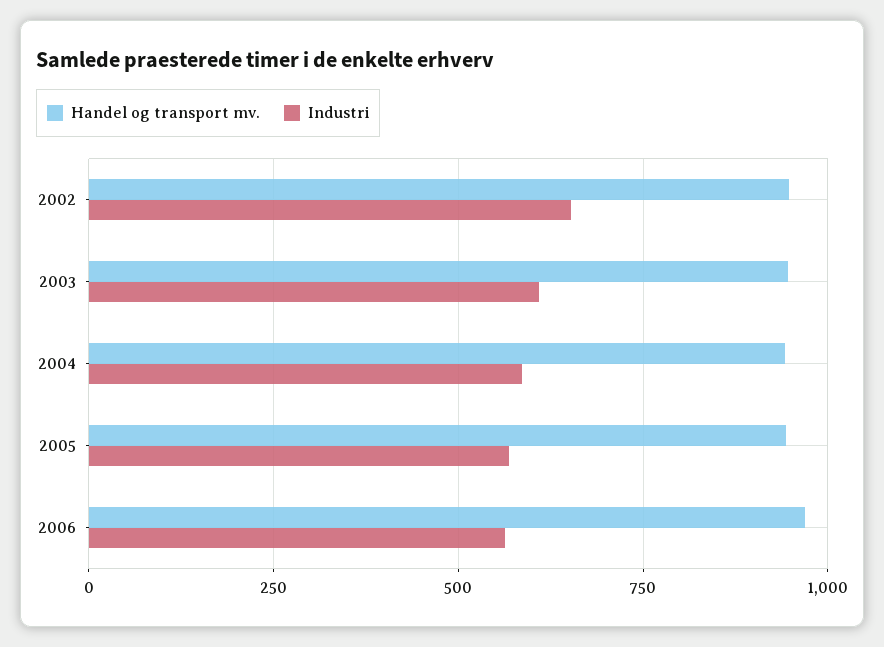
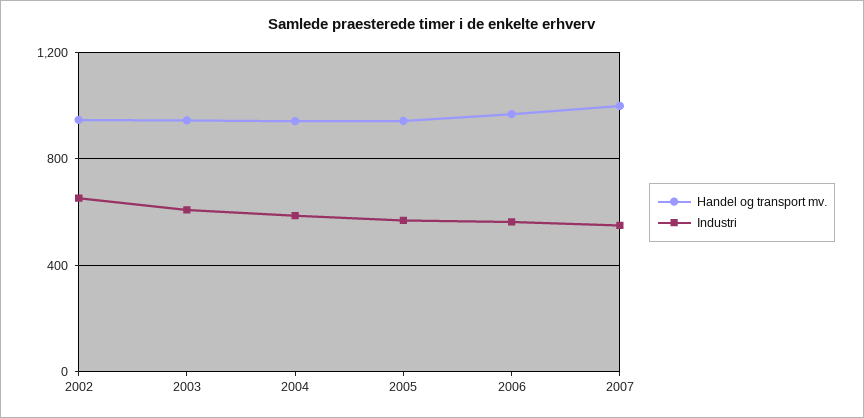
Handel og transport mv., 2007: none -> 1000
Industri, 2007: none -> 550

